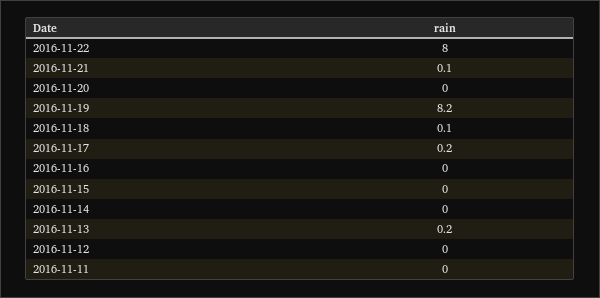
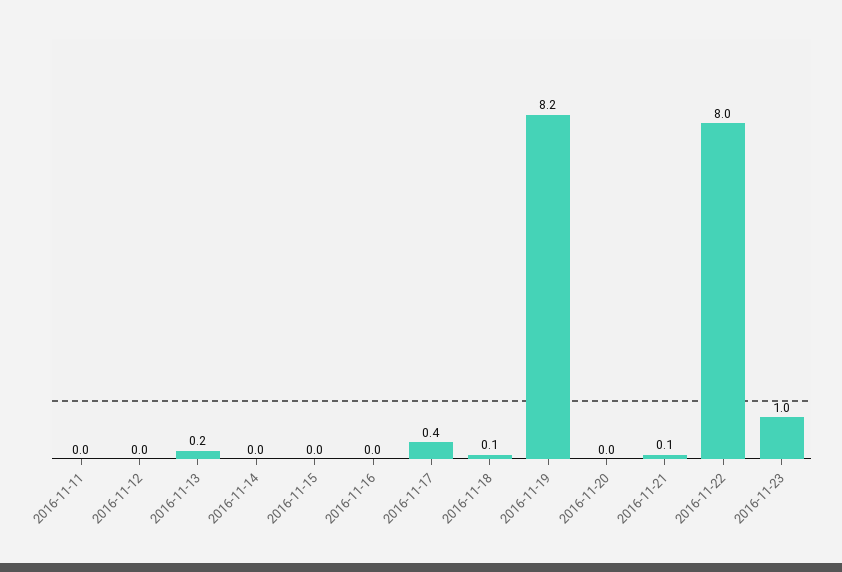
2016-11-17: 0.2 -> 0.4
2016-11-23: none -> 1

